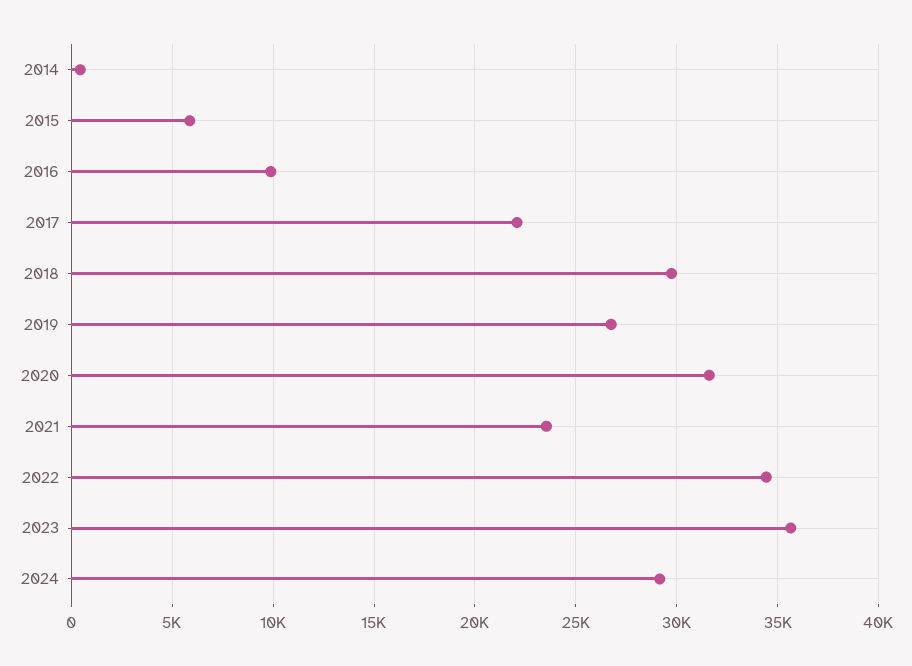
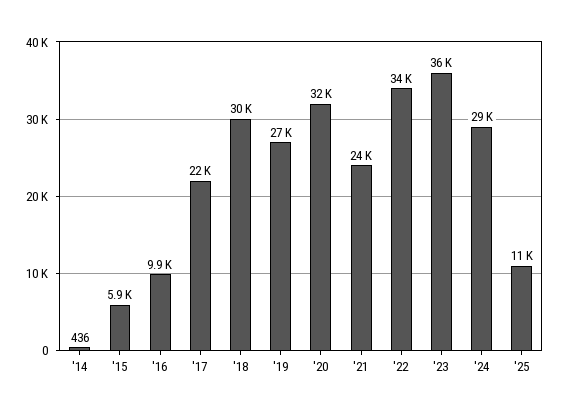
'25: none -> 11000

